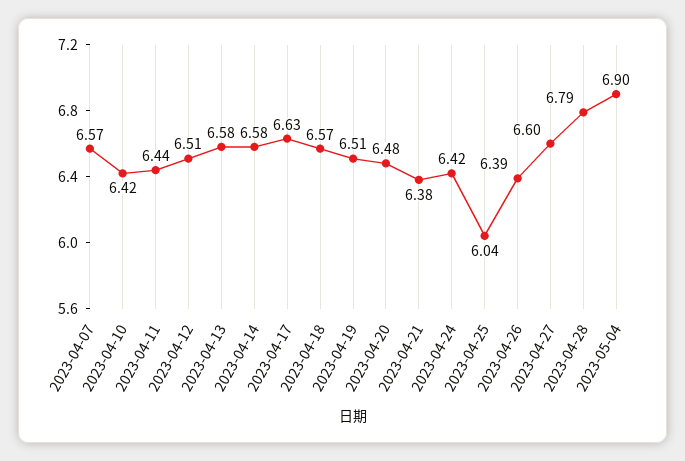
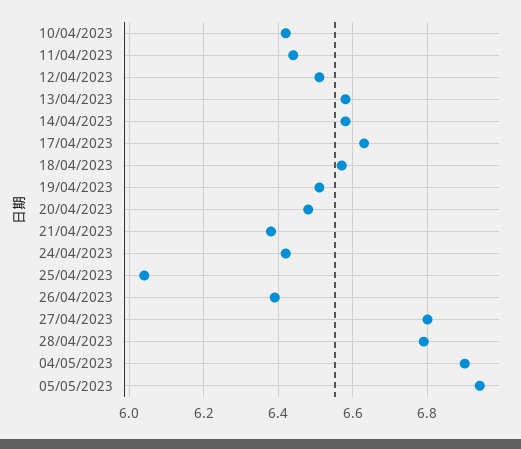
2023-04-07: 6.57 -> none
2023-04-27: 6.6 -> 6.8
05/05/2023: none -> 6.95

